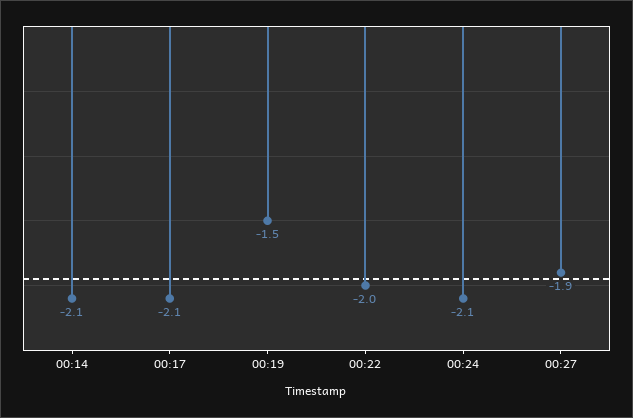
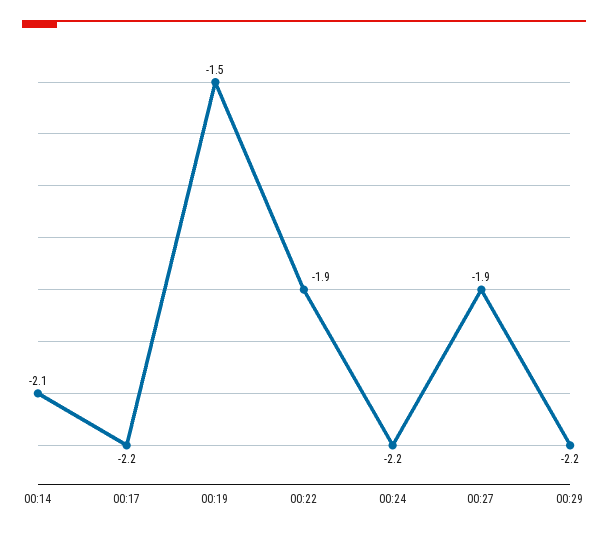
00:17: -2.1 -> -2.2
00:22: -2 -> -1.9
00:24: -2.1 -> -2.2
00:29: none -> -2.2

